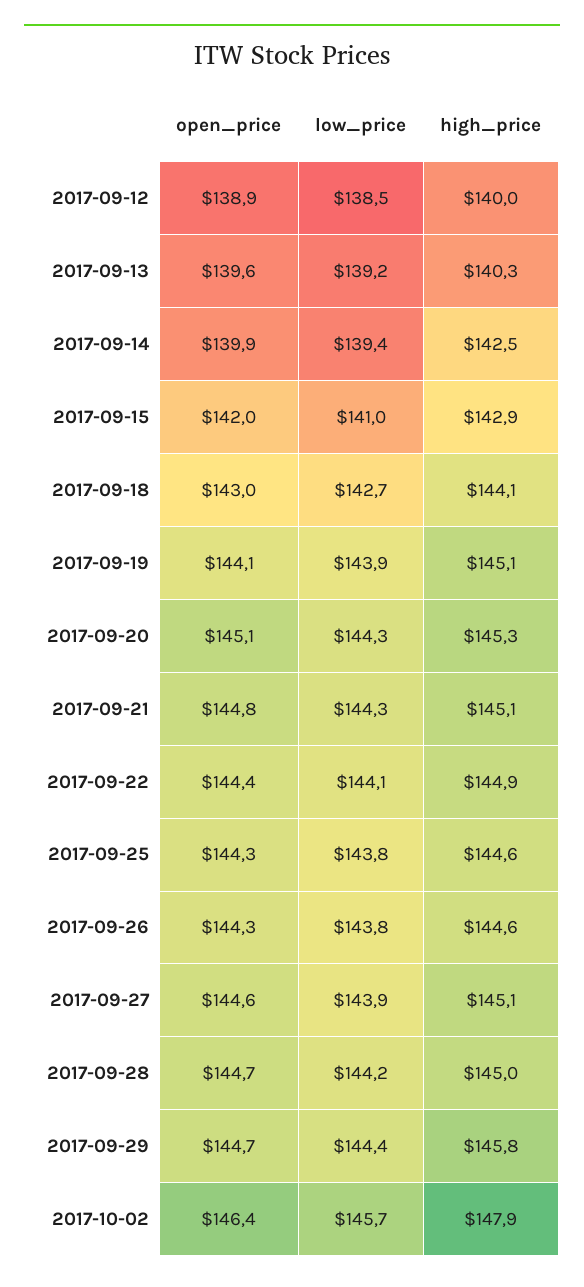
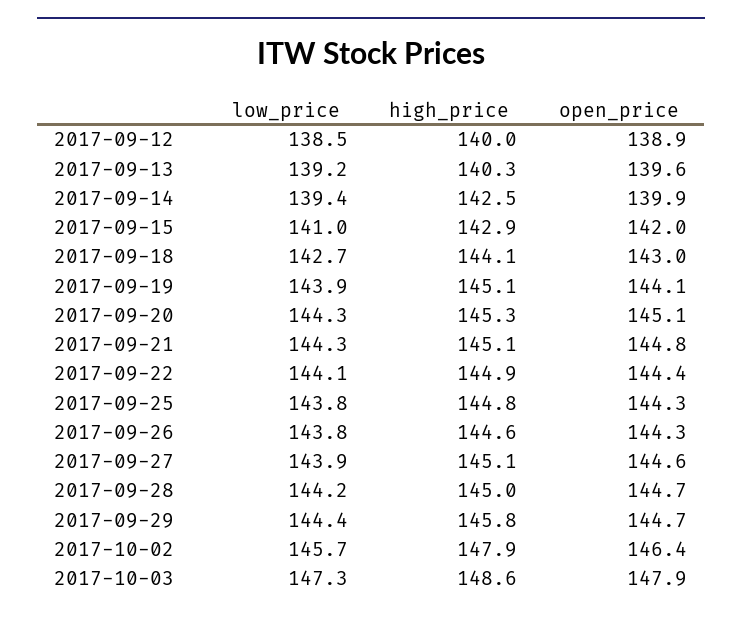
high_price, 2017-09-25: 144.6 -> 144.8
low_price, 2017-10-03: none -> 147.3
high_price, 2017-10-03: none -> 148.6
open_price, 2017-10-03: none -> 147.9

